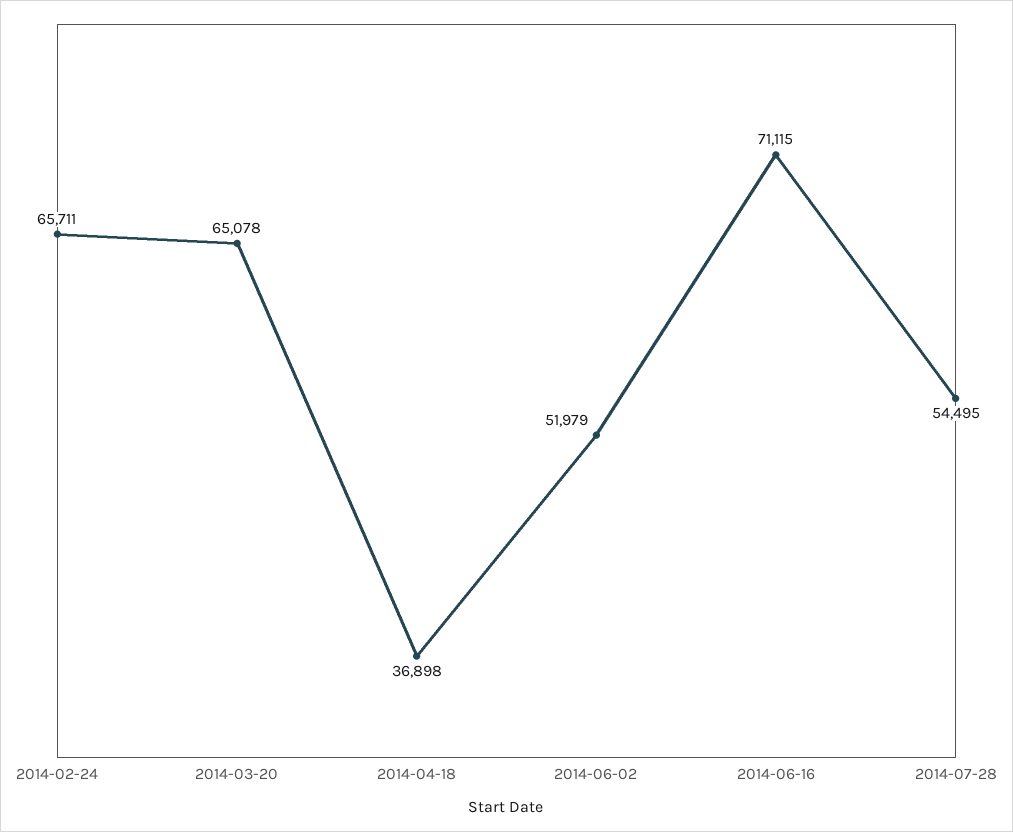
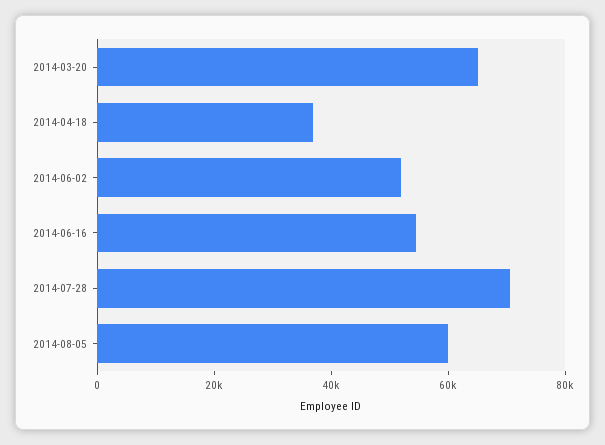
2014-02-24: 65711 -> none
2014-06-16: 71115 -> 55000
2014-07-28: 54495 -> 70000
2014-08-05: none -> 60000

